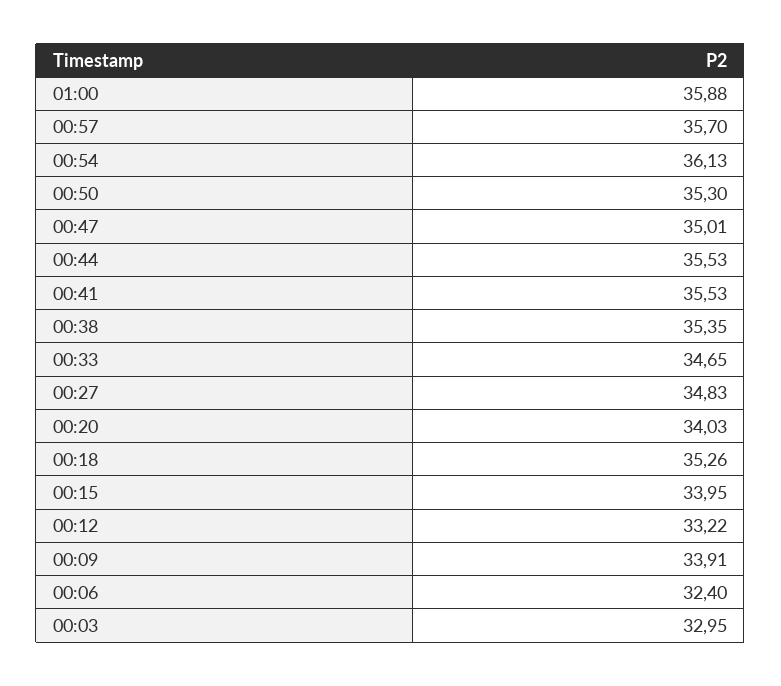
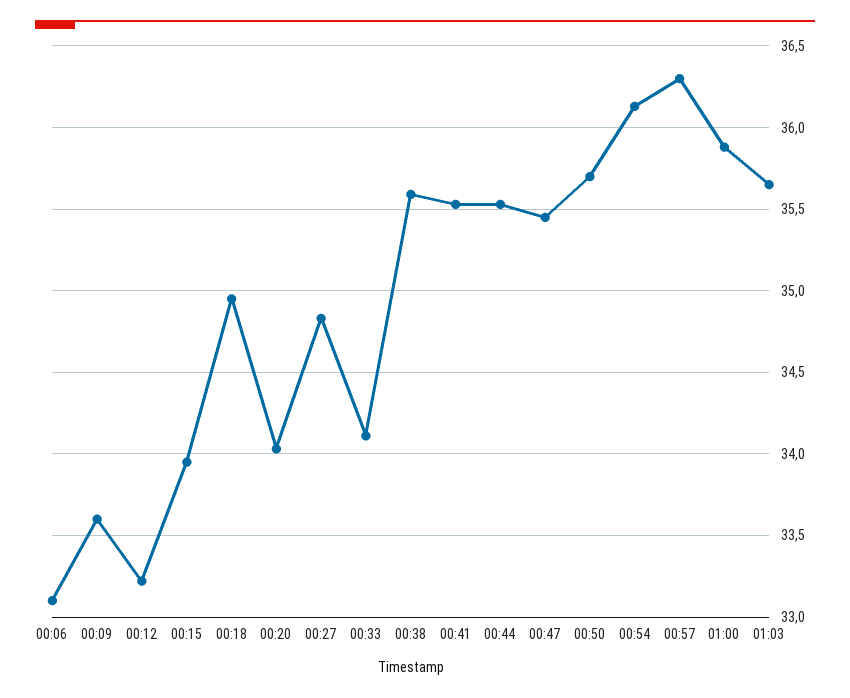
00:57: 35.7 -> 36.3
00:50: 35.3 -> 35.7
00:47: 35.01 -> 35.45
00:38: 35.35 -> 35.6
00:33: 34.65 -> 34.1
00:18: 35.26 -> 34.95
00:09: 33.91 -> 33.6
00:06: 32.4 -> 33.1
00:03: 32.95 -> none
01:03: none -> 35.65

